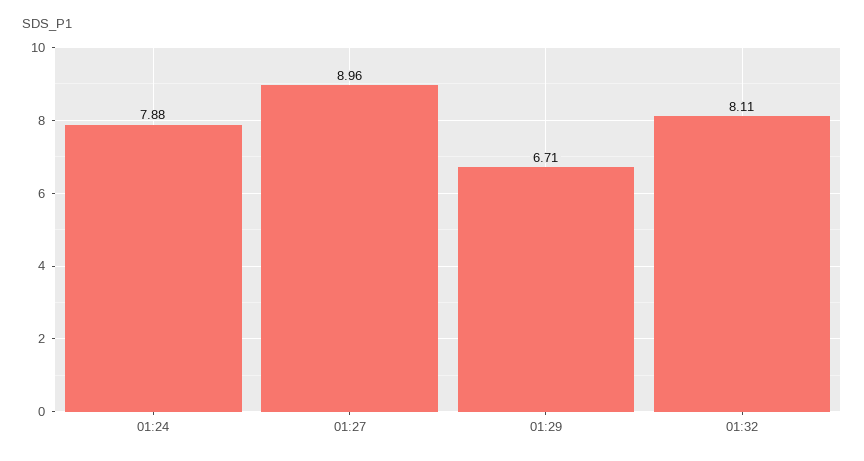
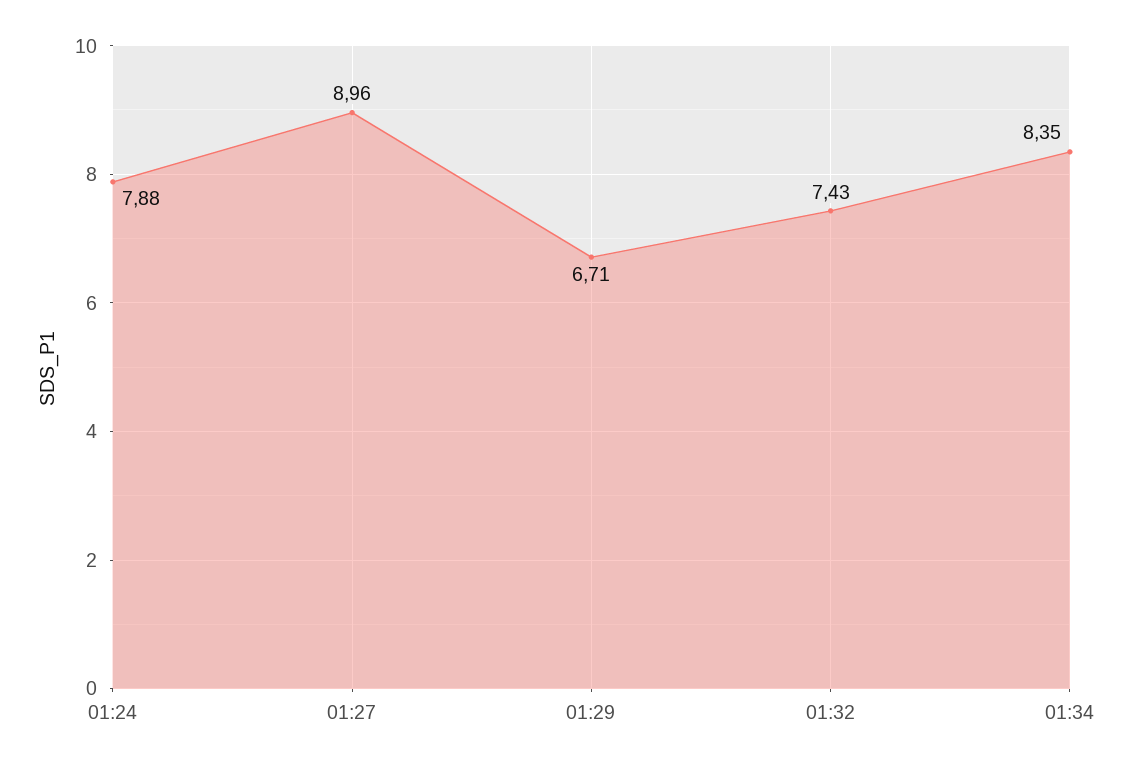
01:32: 8.11 -> 7.43
01:34: none -> 8.35

